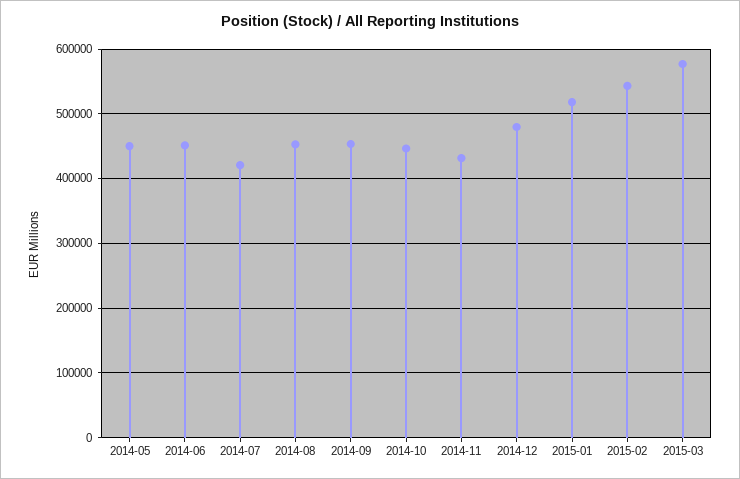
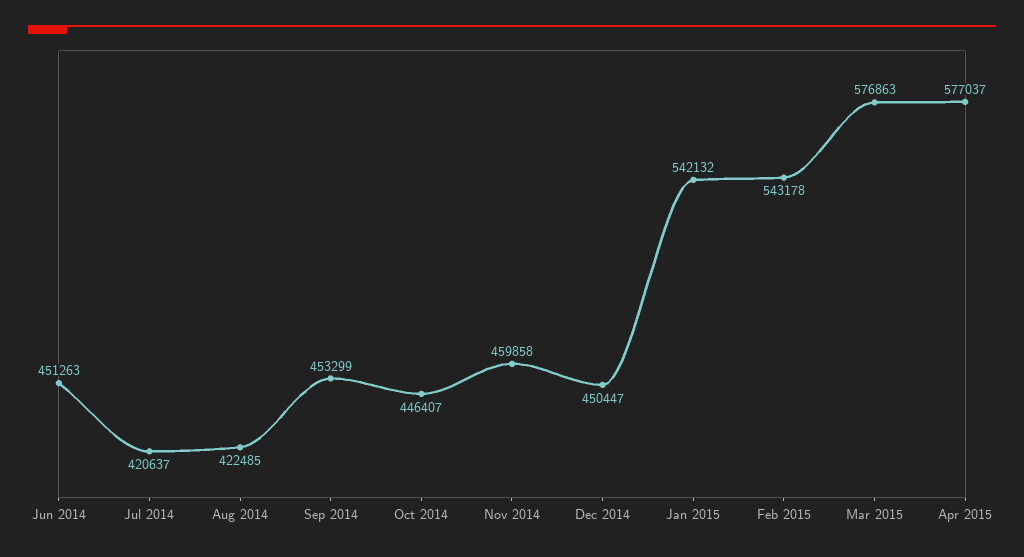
2014-05: 450000 -> none
2014-08: 450000 -> 422485
2014-11: 430000 -> 459858
2014-12: 480000 -> 450447
2015-01: 520000 -> 542132
Apr 2015: none -> 577037

